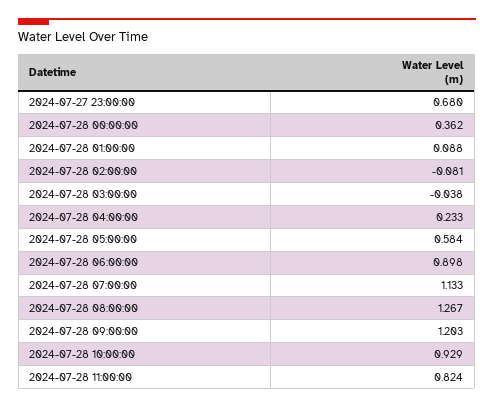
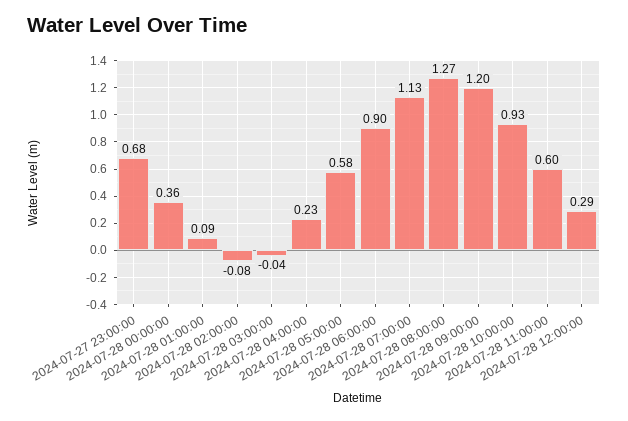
2024-07-28 11:00:00: 0.824 -> 0.6
2024-07-28 12:00:00: none -> 0.29

